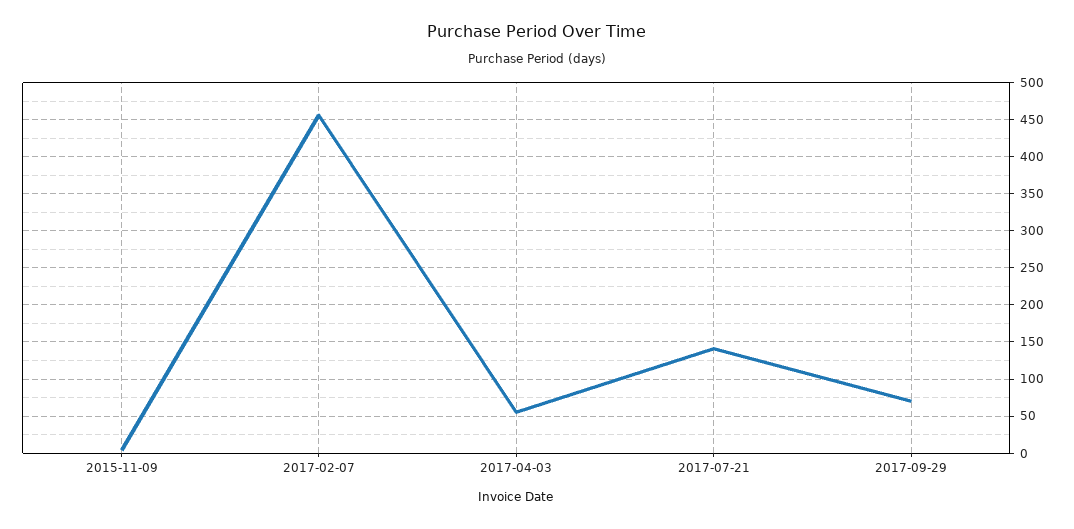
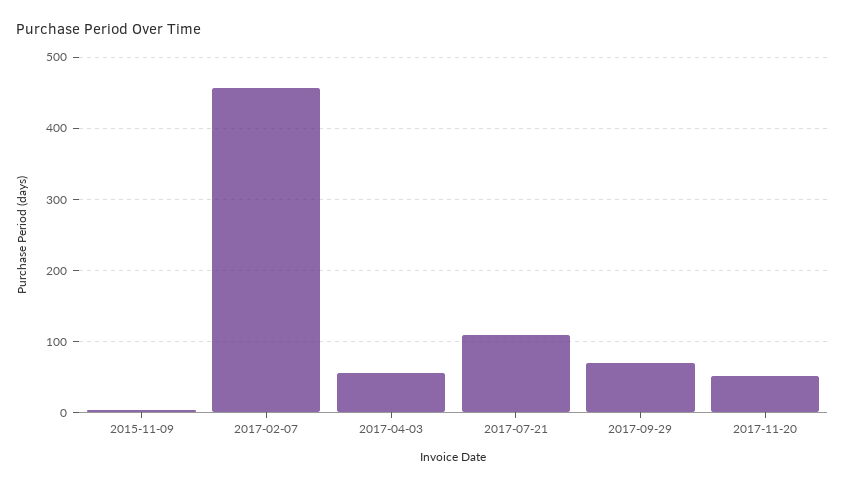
2017-07-21: 140 -> 110
2017-11-20: none -> 50

